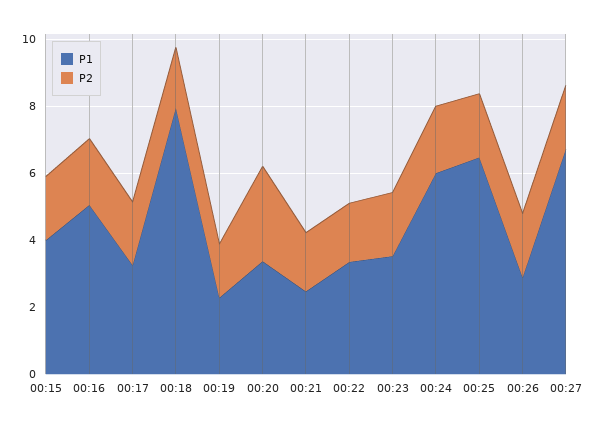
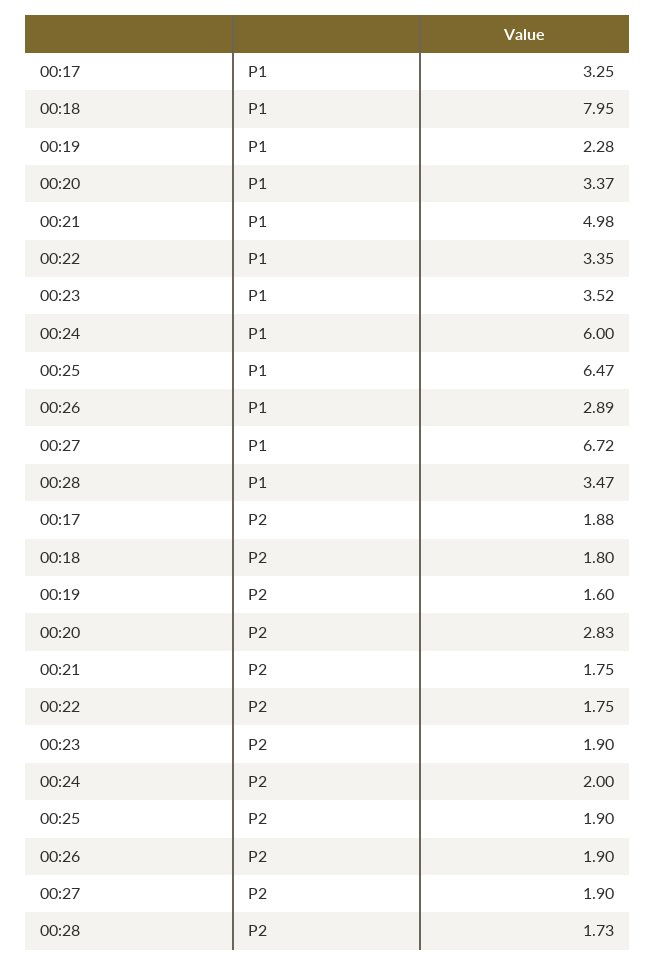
P1, 00:15: 4 -> none
P2, 00:15: 2 -> none
P1, 00:16: 5 -> none
P2, 00:16: 2 -> none
P1, 00:21: 2.5 -> 4.98
P1, 00:28: none -> 3.47
P2, 00:28: none -> 1.73

